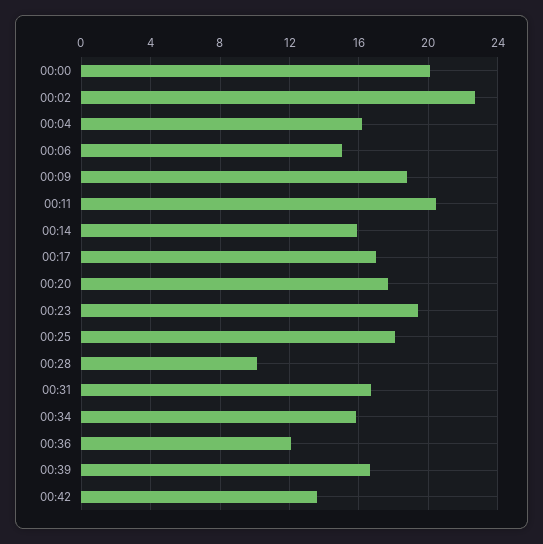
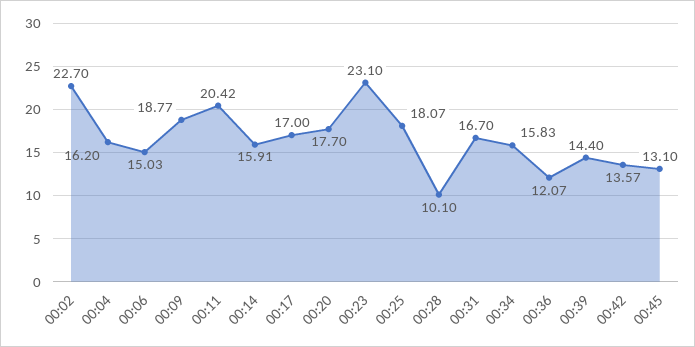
00:00: 20 -> none
00:23: 19.5 -> 23.1
00:39: 16.5 -> 14.4
00:45: none -> 13.1

